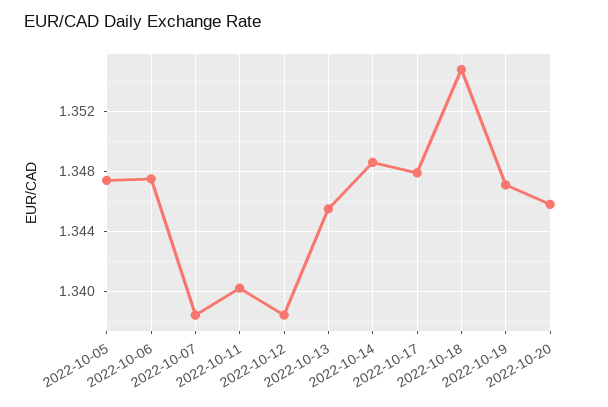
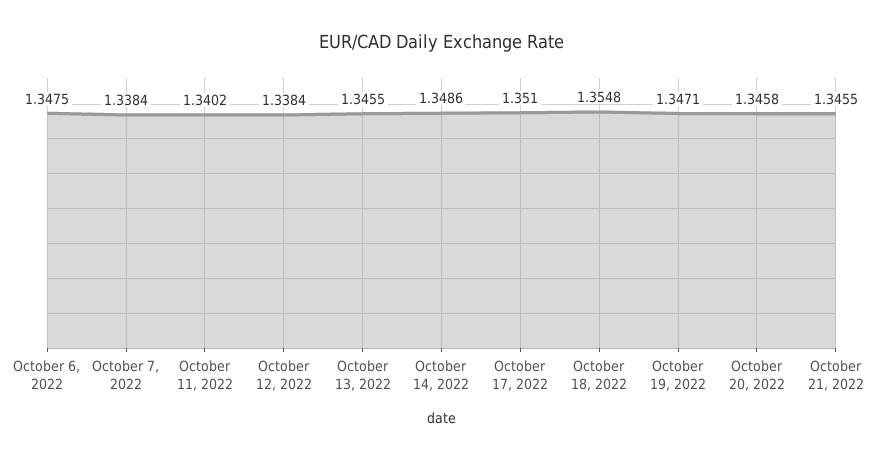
2022-10-05: 1.3475 -> none
2022-10-17: 1.348 -> 1.351
October 21, 2022: none -> 1.3455

